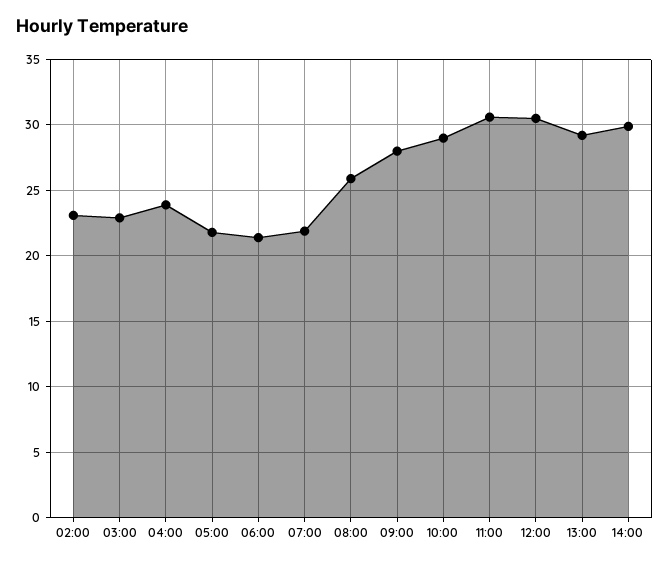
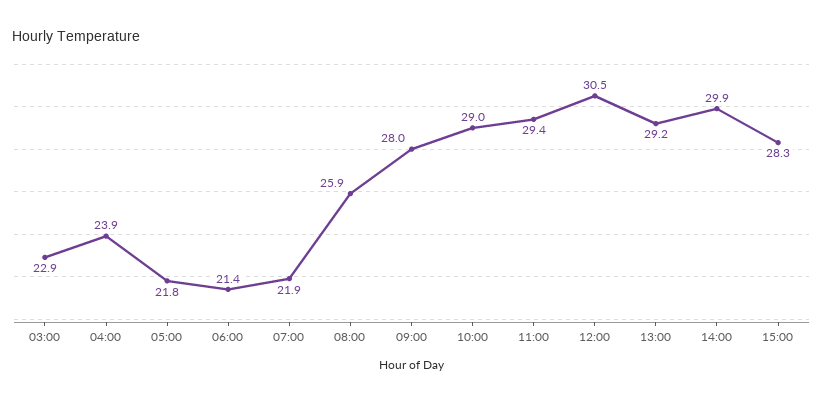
02:00: 23 -> none
11:00: 30.5 -> 29.4
15:00: none -> 28.3

